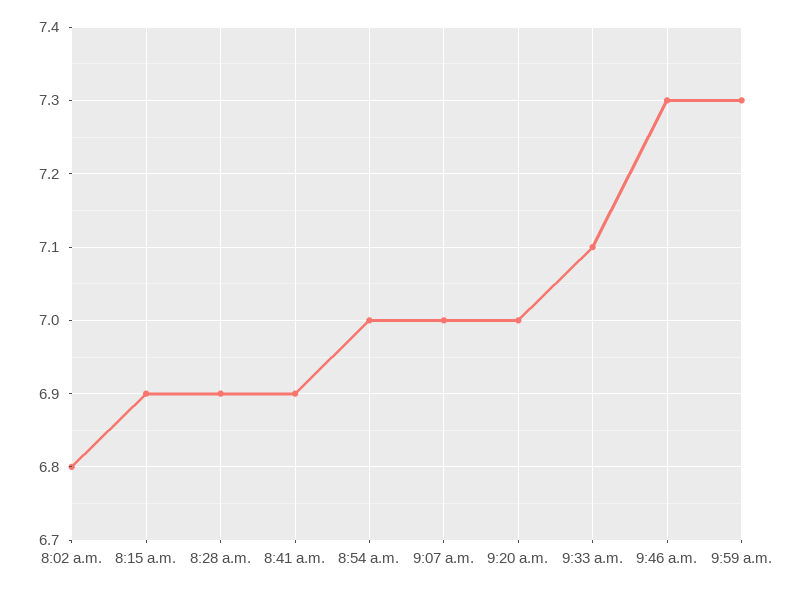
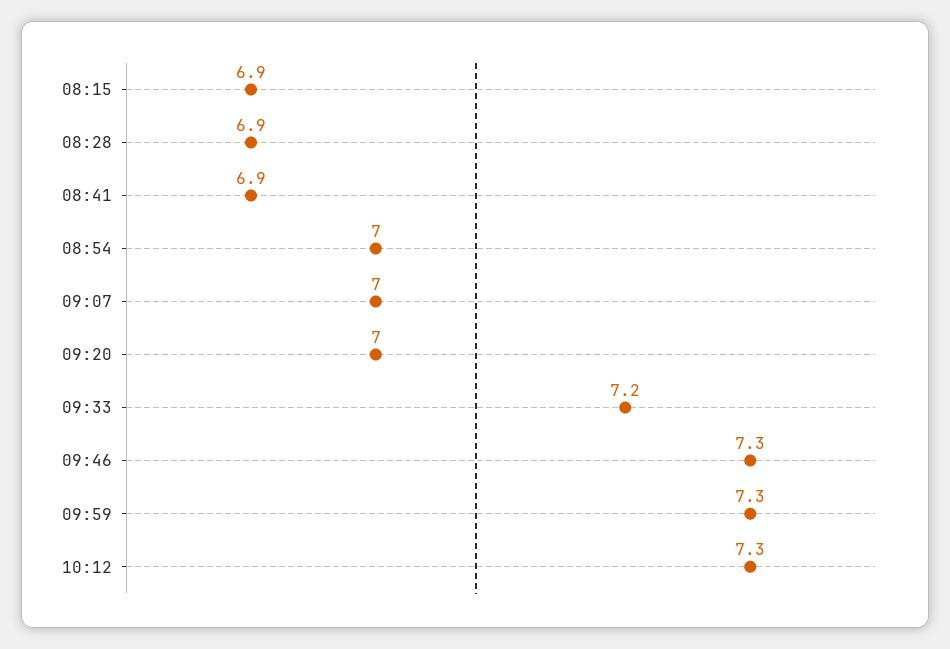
8:02 a.m.: 6.8 -> none
9:33 a.m.: 7.1 -> 7.2
10:12: none -> 7.3

